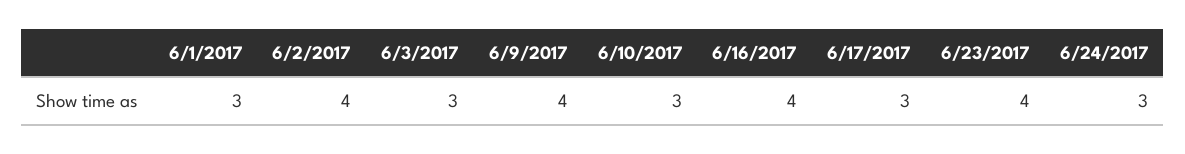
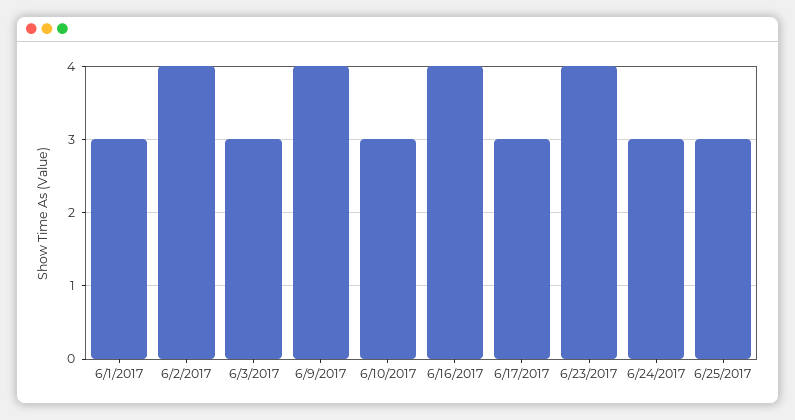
6/25/2017: none -> 3

